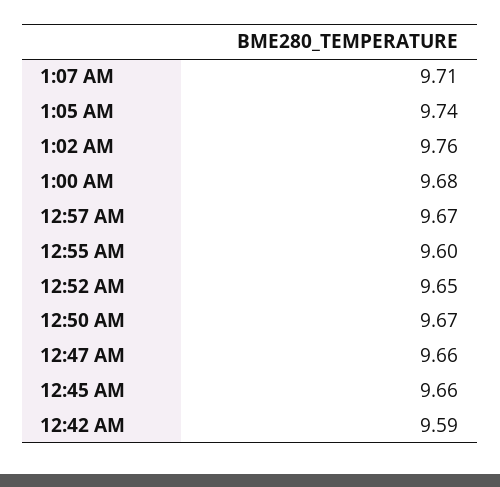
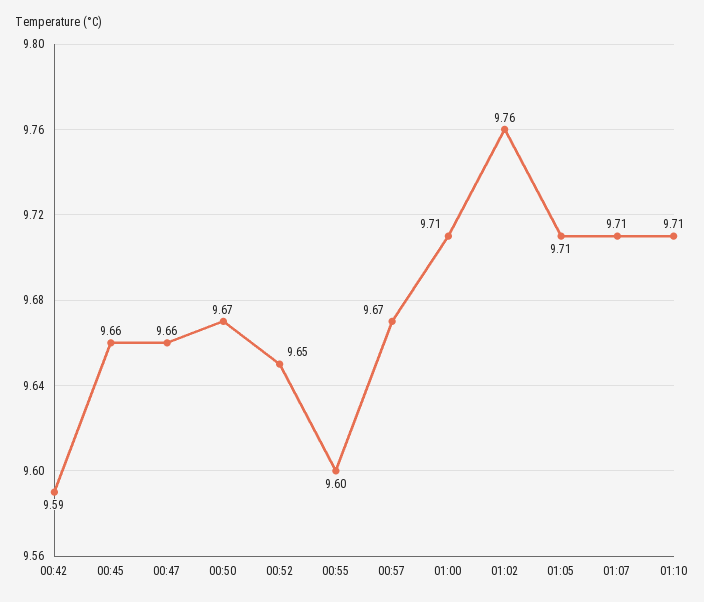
1:05 AM: 9.74 -> 9.71
1:00 AM: 9.68 -> 9.71
01:10: none -> 9.71

